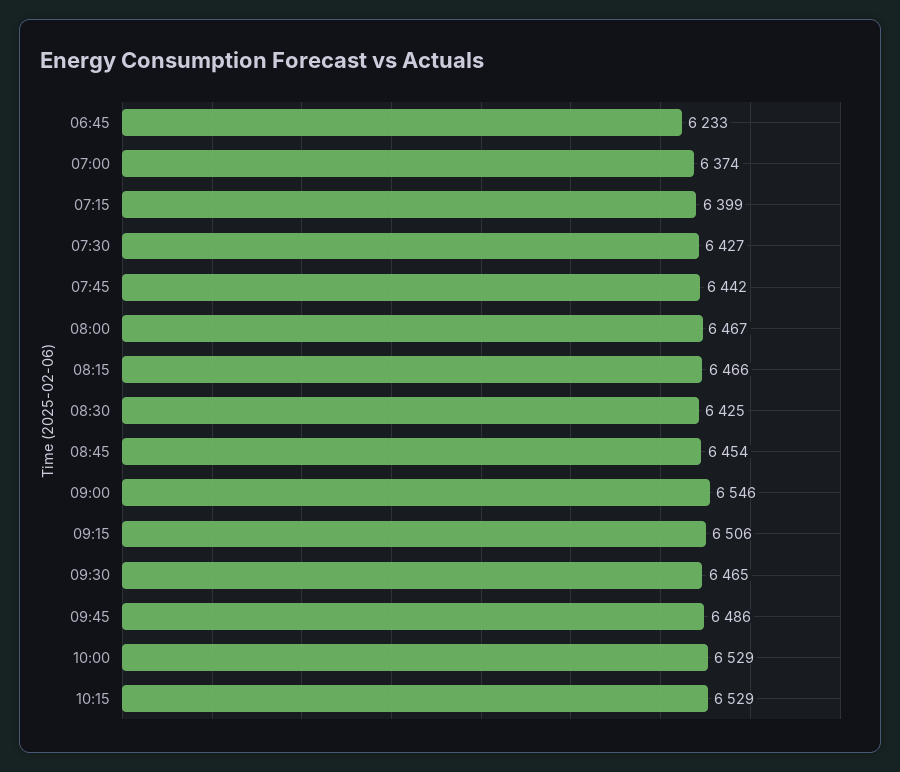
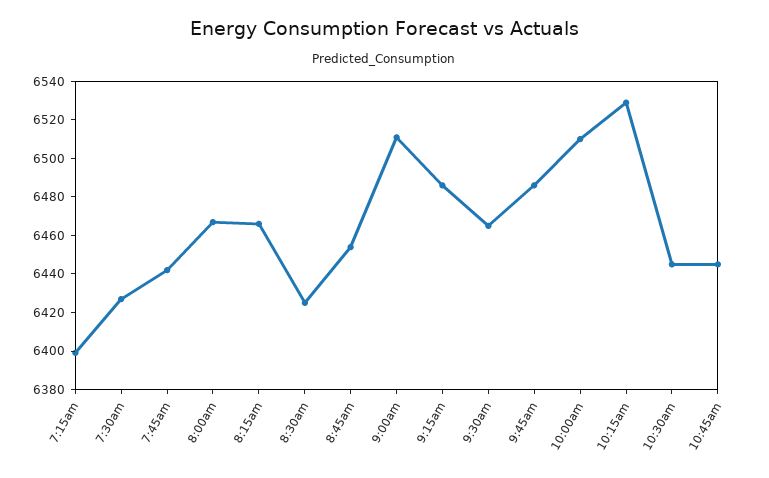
06:45: 6233 -> none
07:00: 6374 -> none
09:00: 6546 -> 6510
09:15: 6506 -> 6485
10:00: 6529 -> 6510
10:30am: none -> 6445
10:45am: none -> 6445

